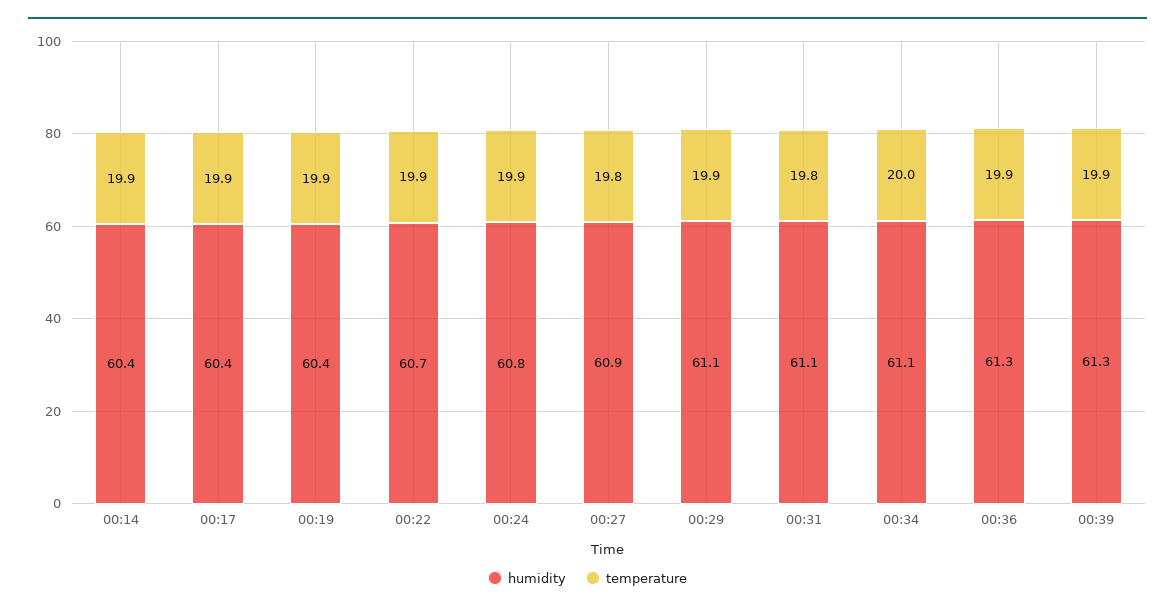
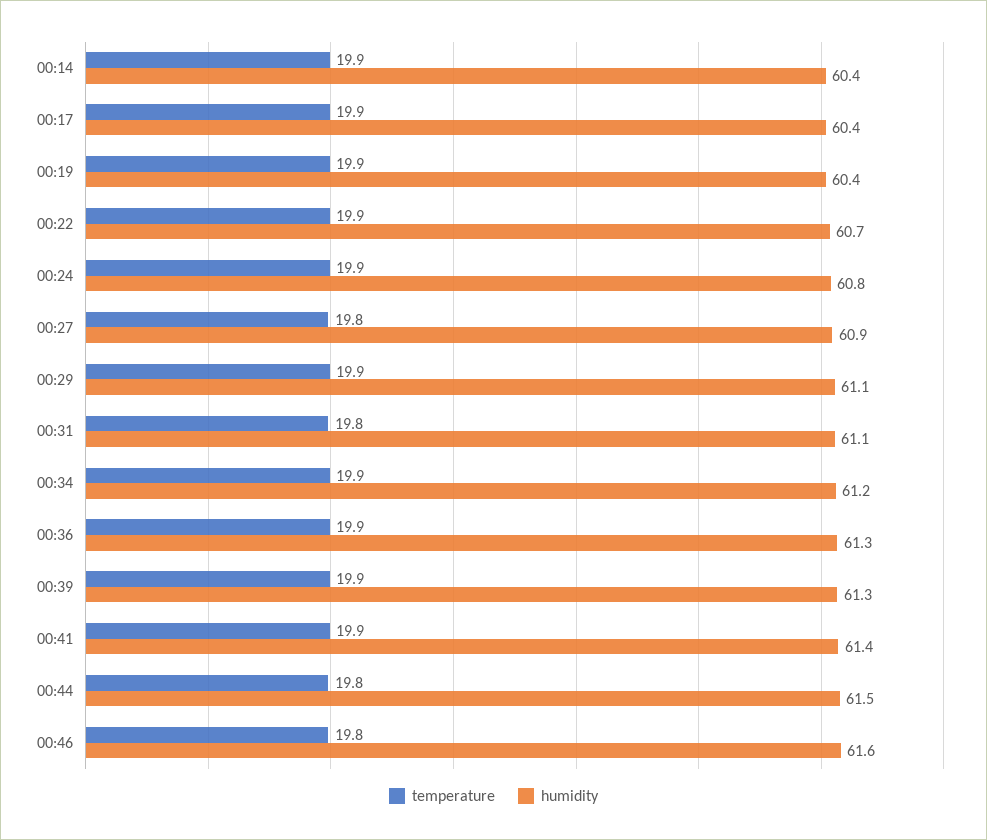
humidity, 00:34: 61.1 -> 61.2
temperature, 00:34: 20 -> 19.9
temperature, 00:41: none -> 19.9
humidity, 00:41: none -> 61.4
temperature, 00:44: none -> 19.8
humidity, 00:44: none -> 61.5
temperature, 00:46: none -> 19.8
humidity, 00:46: none -> 61.6

